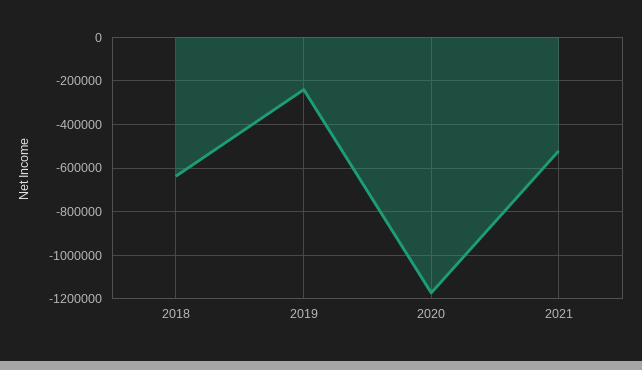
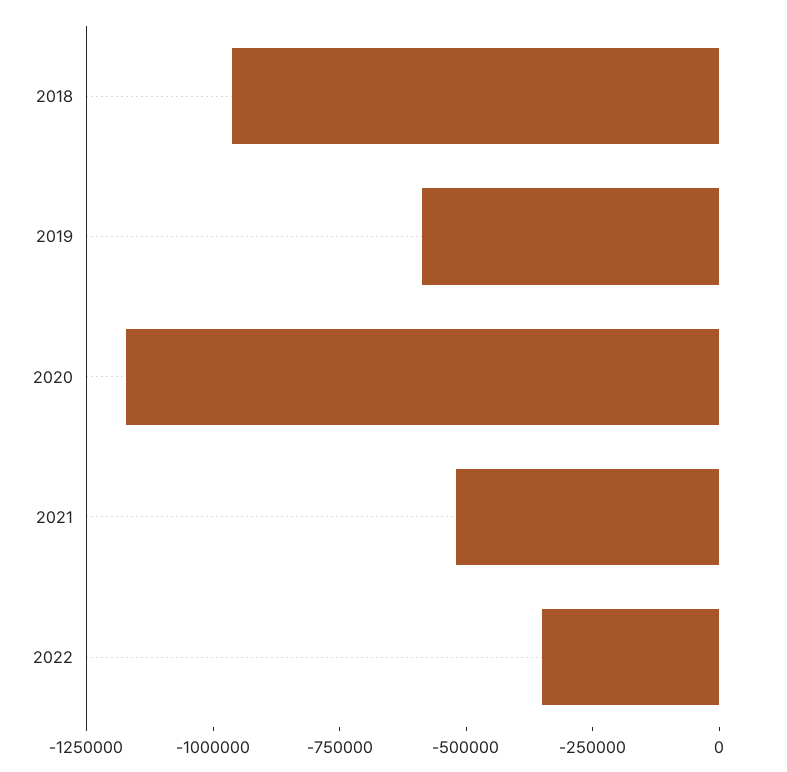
2018: -650000 -> -950000
2019: -250000 -> -600000
2022: none -> -350000

